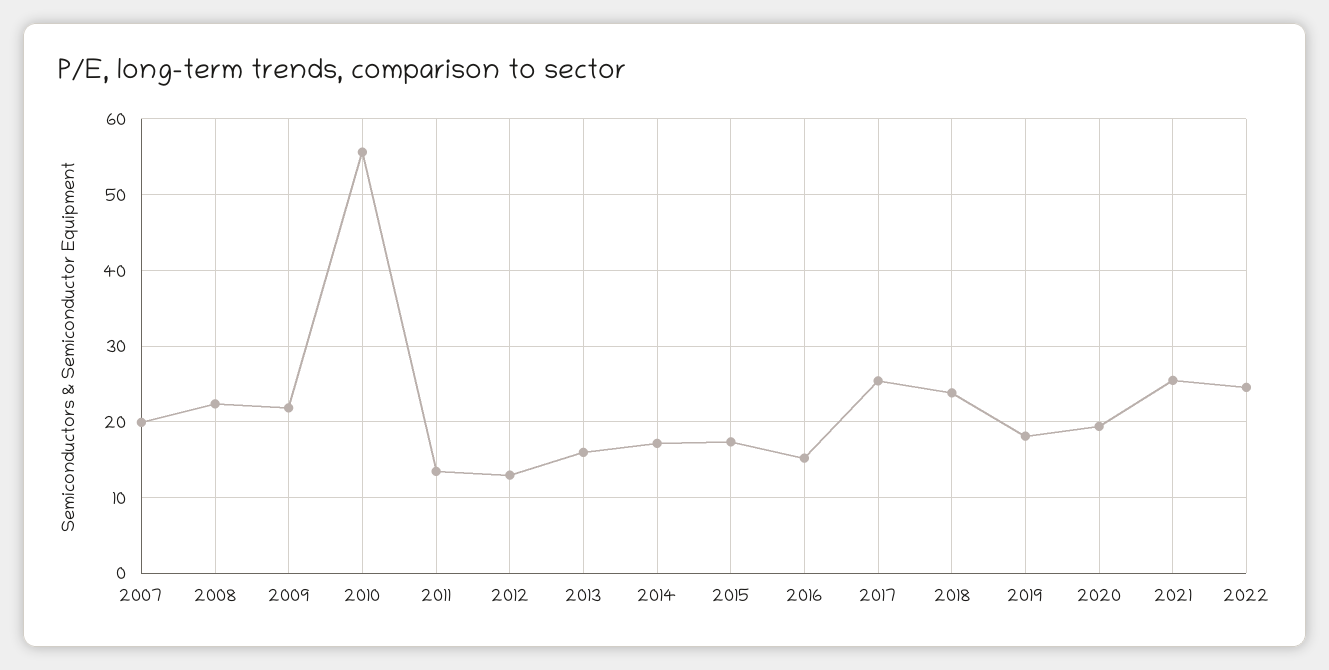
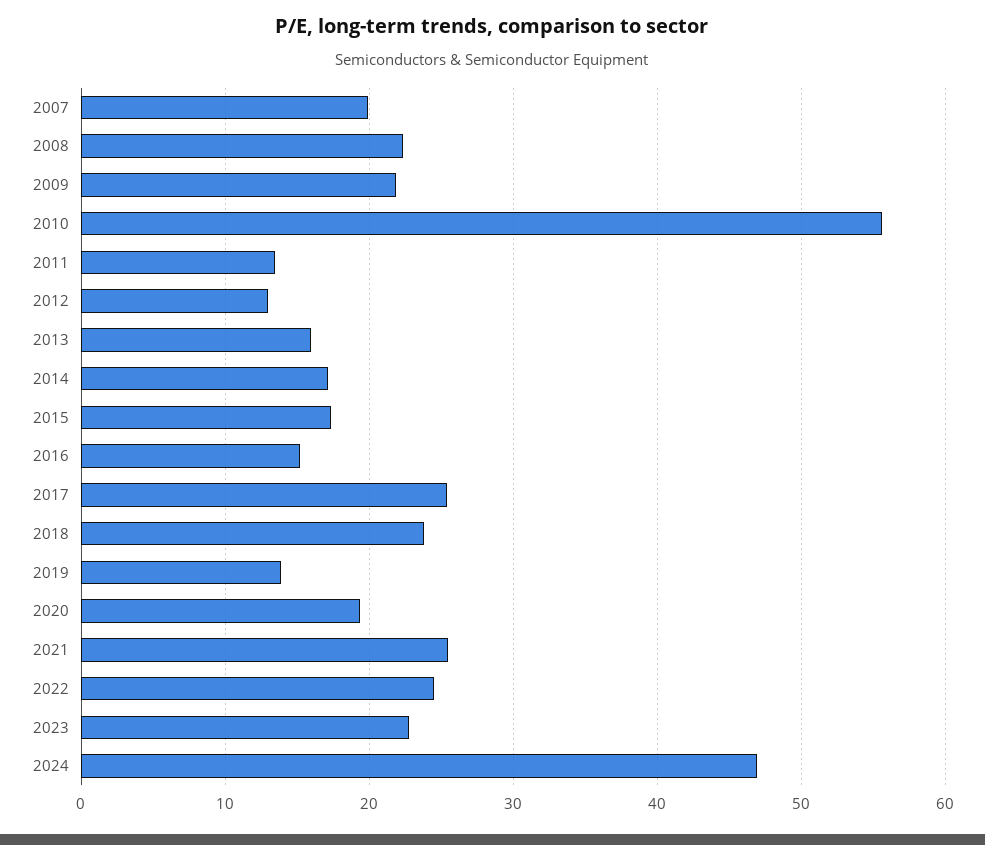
2019: 18 -> 14
2023: none -> 23
2024: none -> 47

